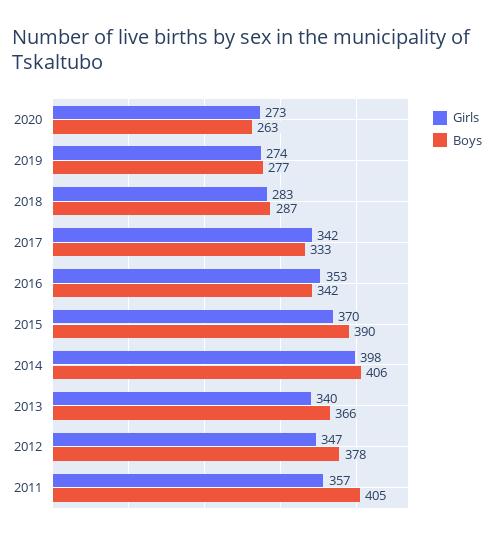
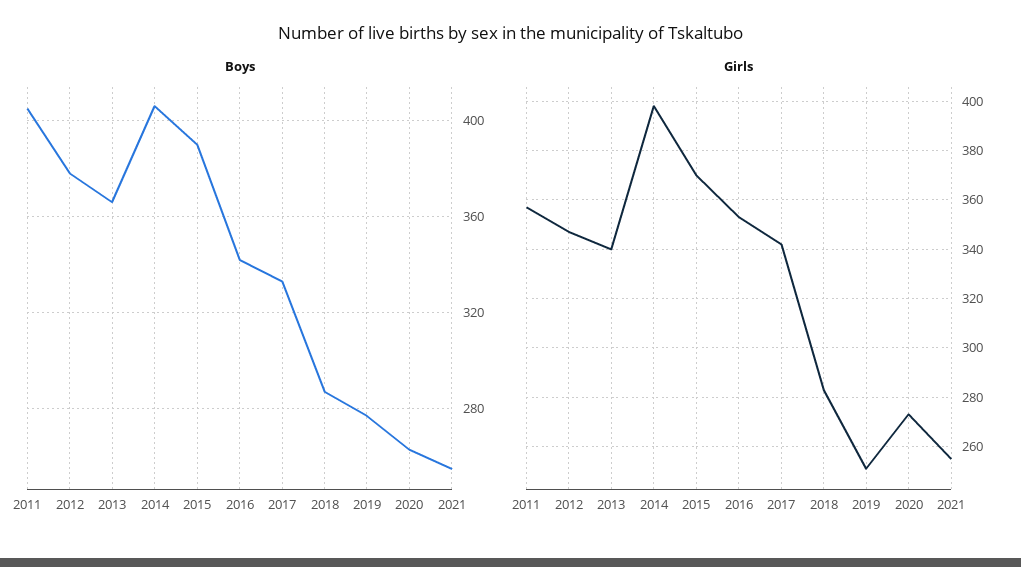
Girls, 2019: 274 -> 250
Boys, 2021: none -> 255
Girls, 2021: none -> 255

